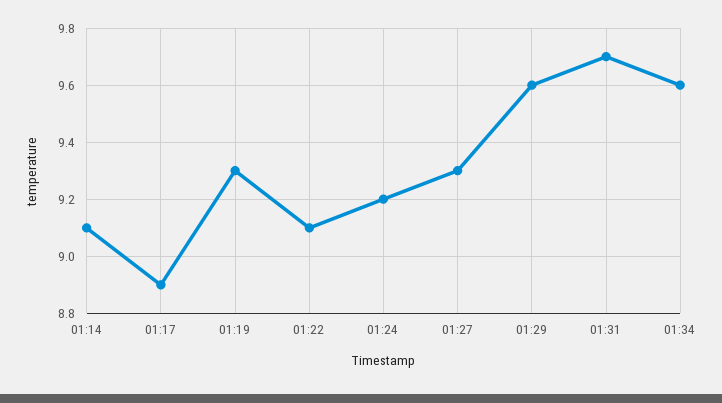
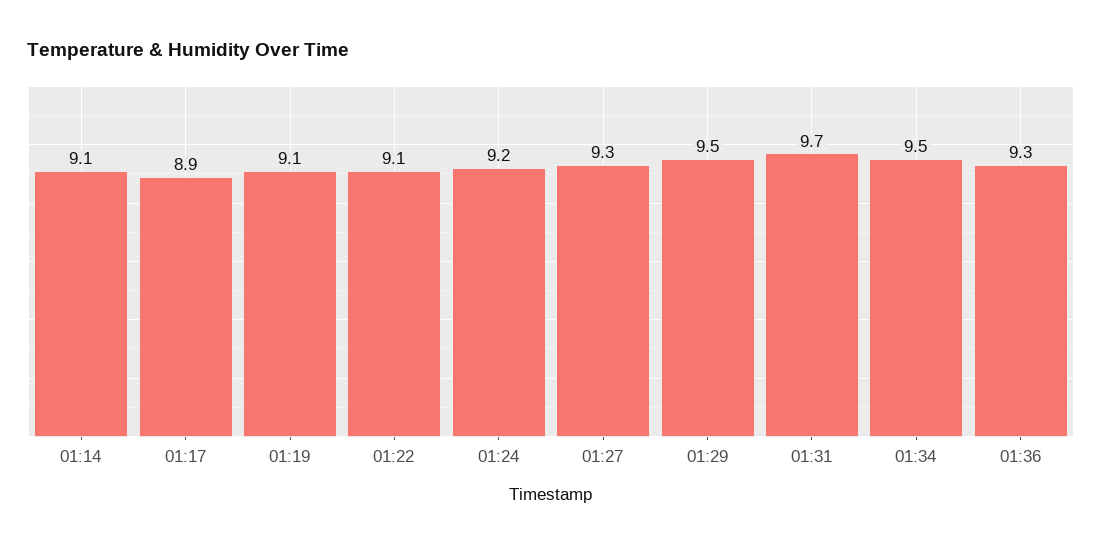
01:19: 9.3 -> 9.1
01:29: 9.6 -> 9.5
01:34: 9.6 -> 9.5
01:36: none -> 9.3

